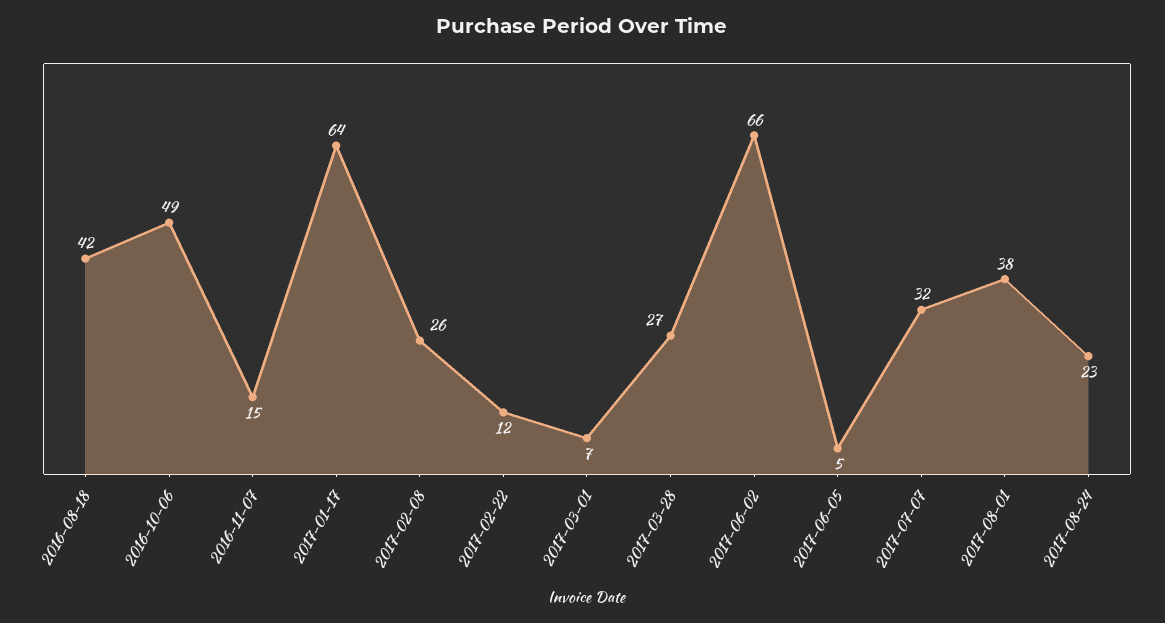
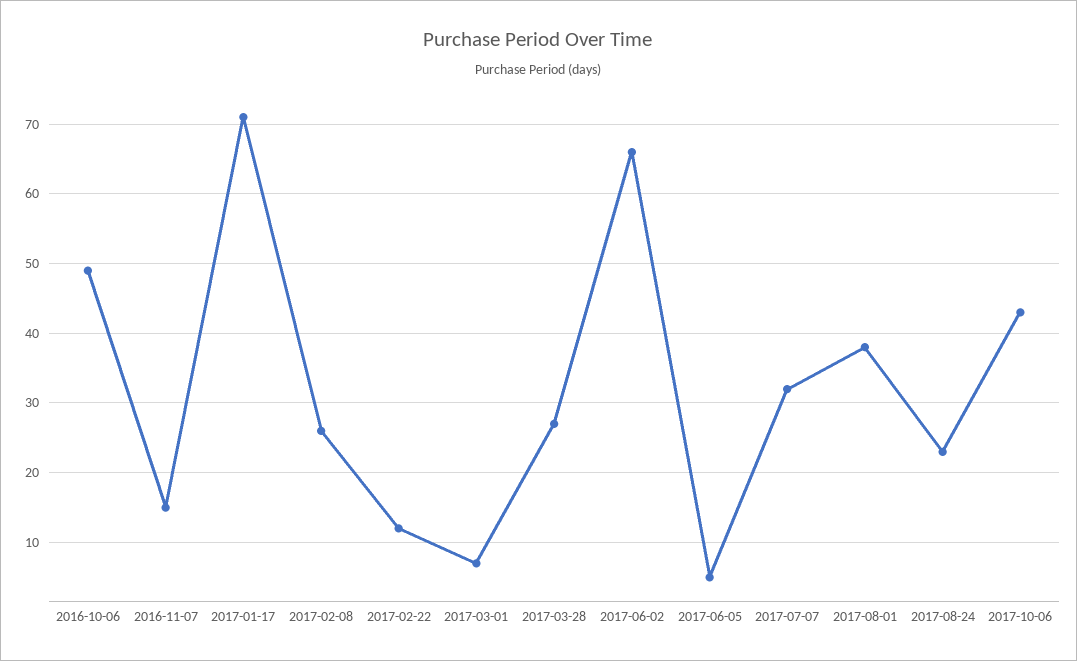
2016-08-18: 42 -> none
2017-01-17: 64 -> 71
2017-10-06: none -> 43

